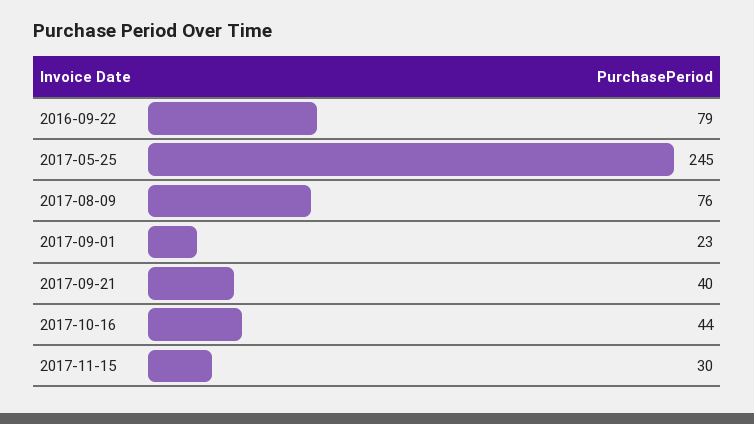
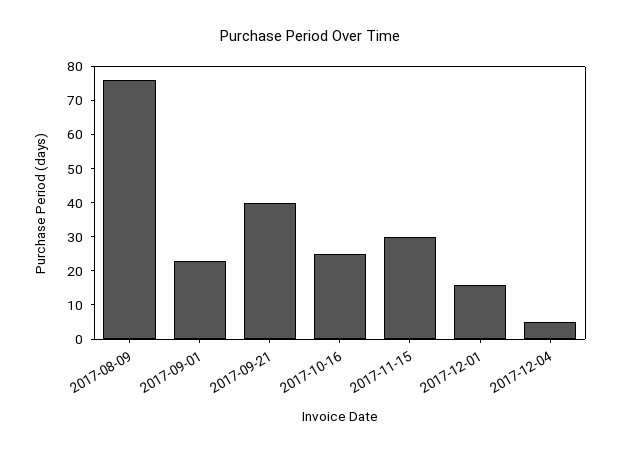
2016-09-22: 79 -> none
2017-05-25: 245 -> none
2017-10-16: 44 -> 25
2017-12-01: none -> 15
2017-12-04: none -> 5

